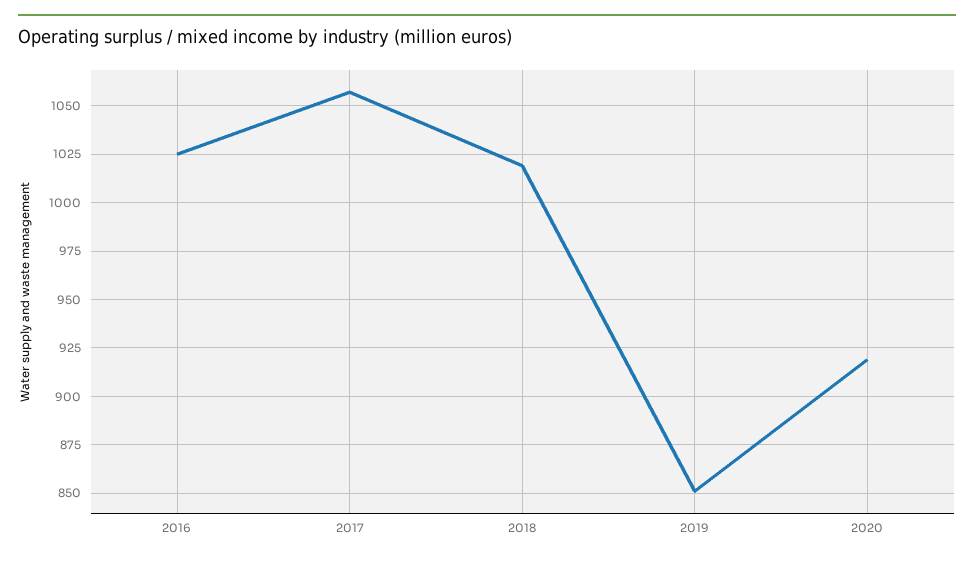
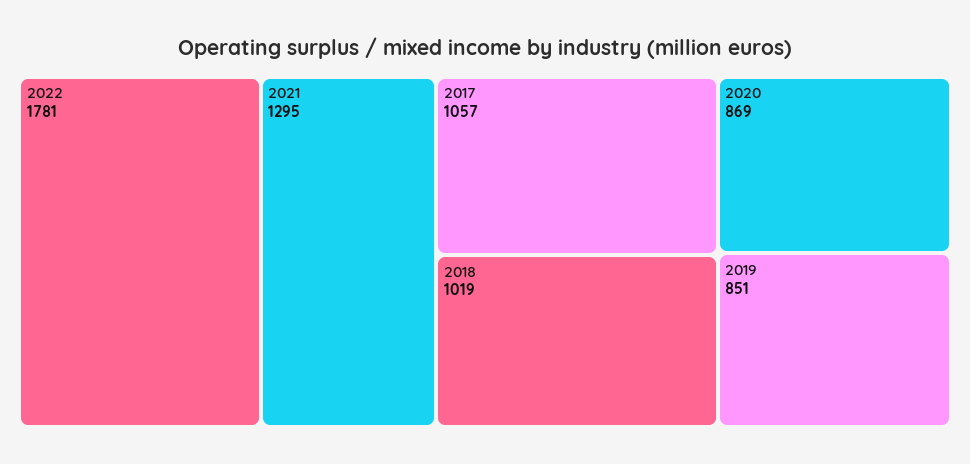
2016: 1025 -> none
2020: 920 -> 869
2022: none -> 1781
2021: none -> 1295

